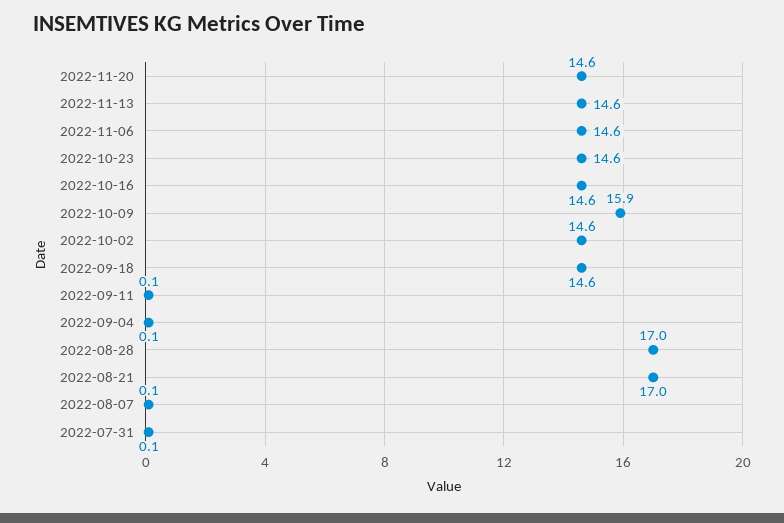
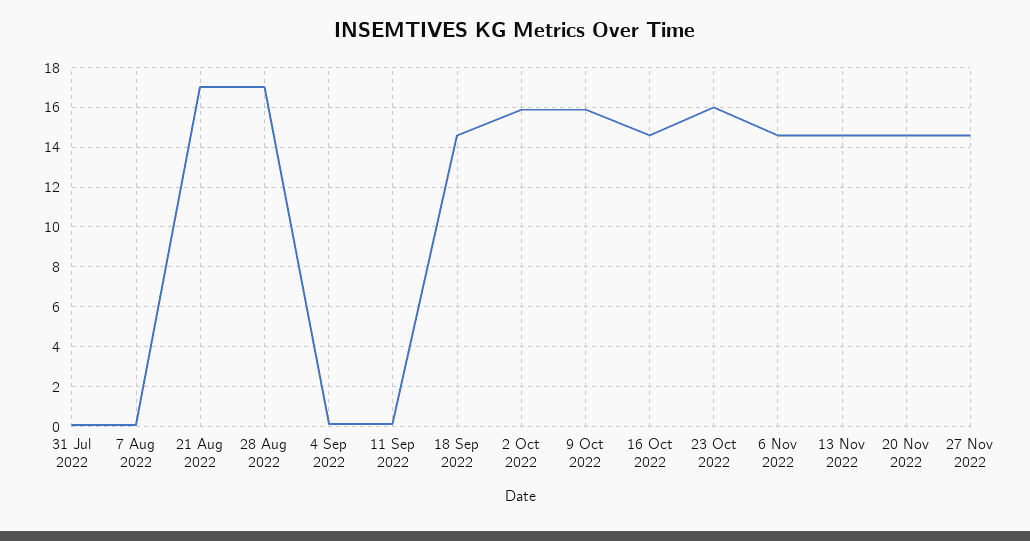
2022-10-23: 14.6 -> 16
2022-10-02: 14.6 -> 16
27 Nov 2022: none -> 14.5

